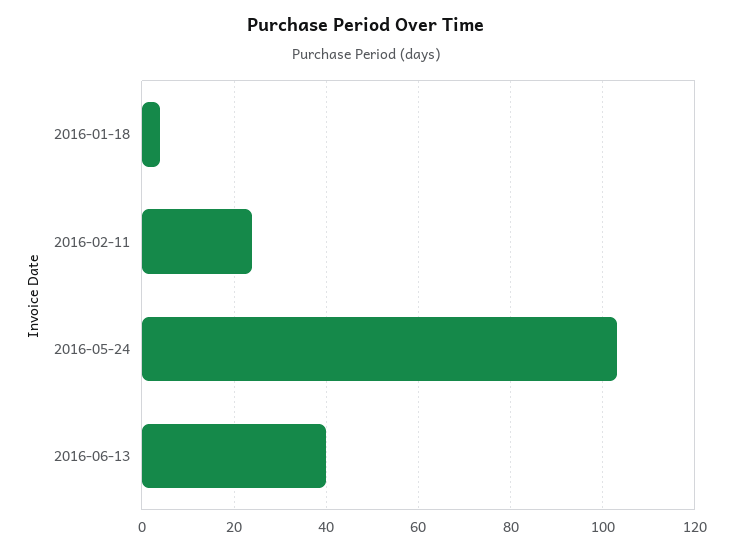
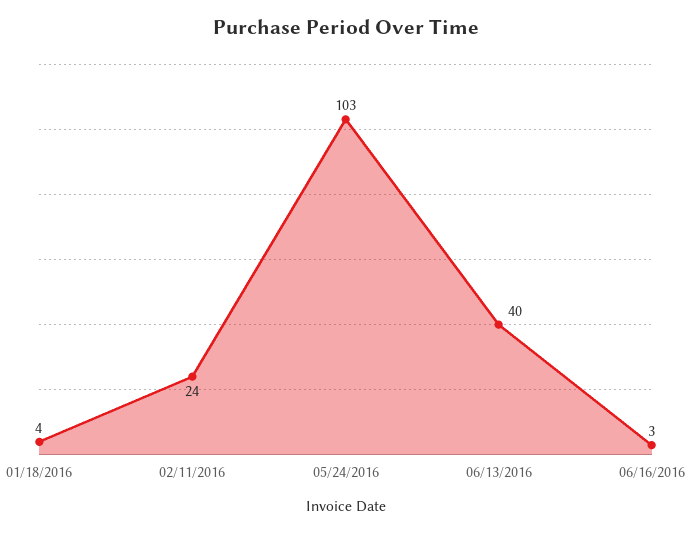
06/16/2016: none -> 3

